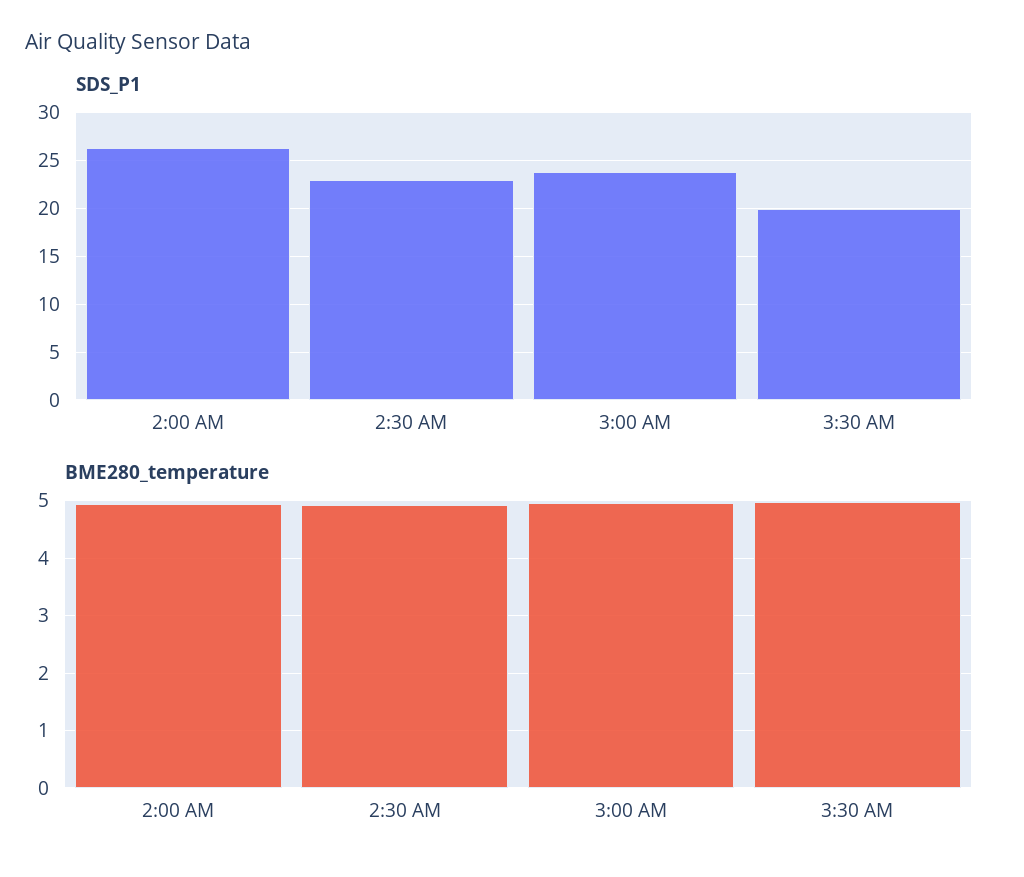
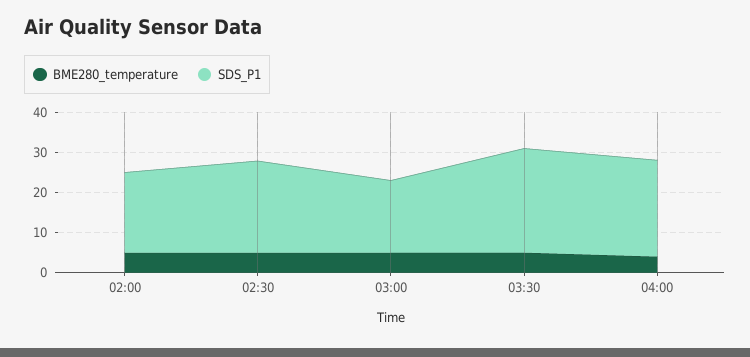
SDS_P1, 2:00 AM: 26 -> 20
SDS_P1, 3:00 AM: 24 -> 18
SDS_P1, 3:30 AM: 20 -> 26
BME280_temperature, 04:00: none -> 4
SDS_P1, 04:00: none -> 24

